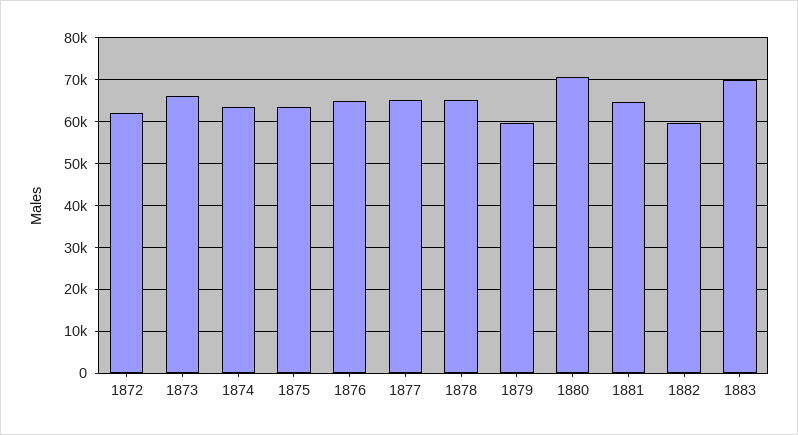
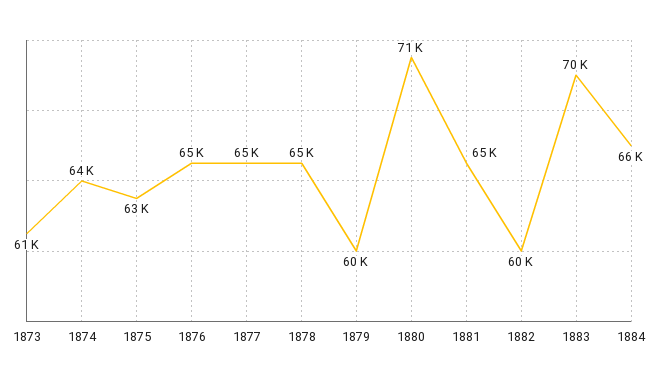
1872: 62000 -> none
1873: 66000 -> 61000
1884: none -> 66000

